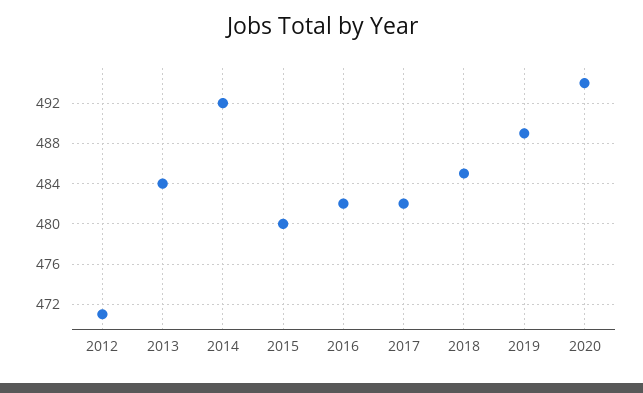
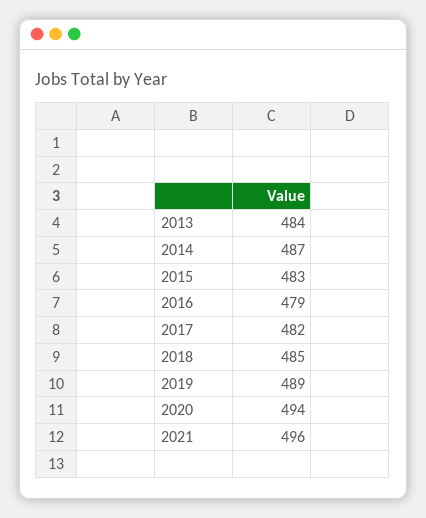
2012: 471 -> none
2014: 492 -> 487
2015: 480 -> 483
2016: 482 -> 479
2021: none -> 496

